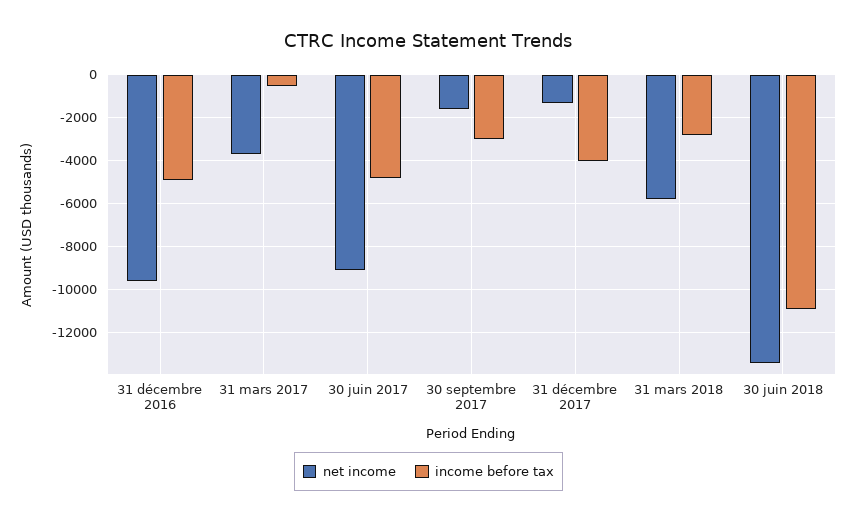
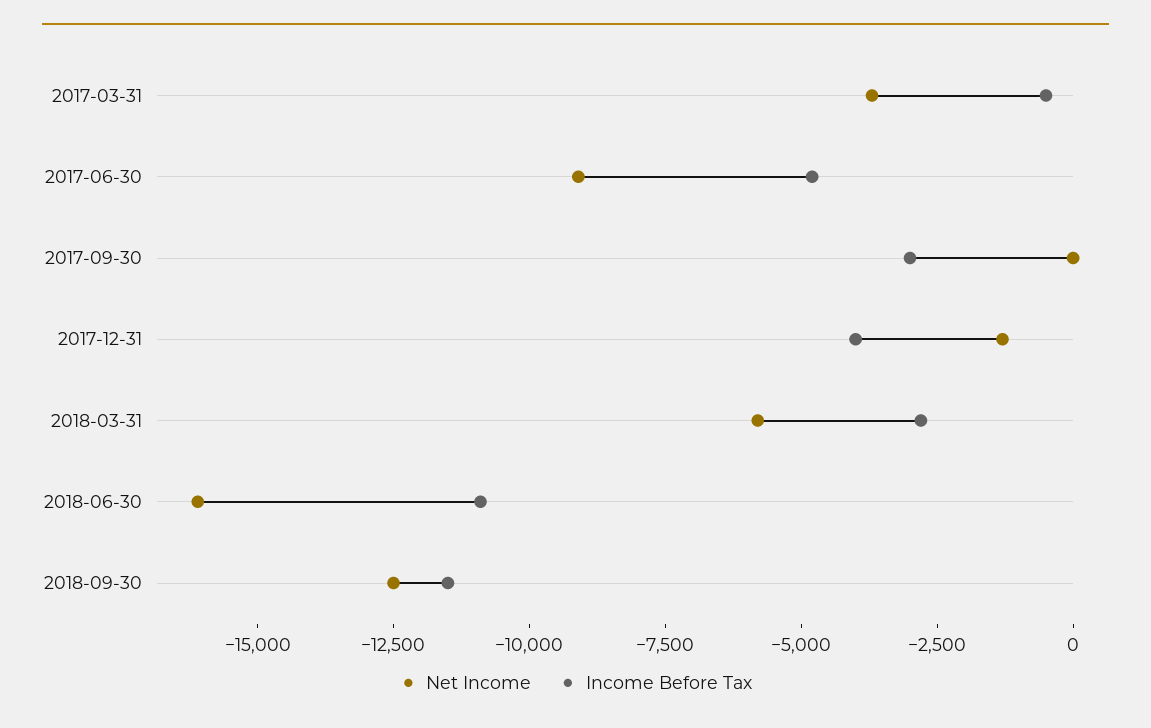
net income, 31 décembre 2016: -9500 -> none
income before tax, 31 décembre 2016: -5000 -> none
net income, 30 septembre 2017: -1500 -> 0
net income, 30 juin 2018: -13500 -> -16000
net income, 2018-09-30: none -> -12500
income before tax, 2018-09-30: none -> -11500

